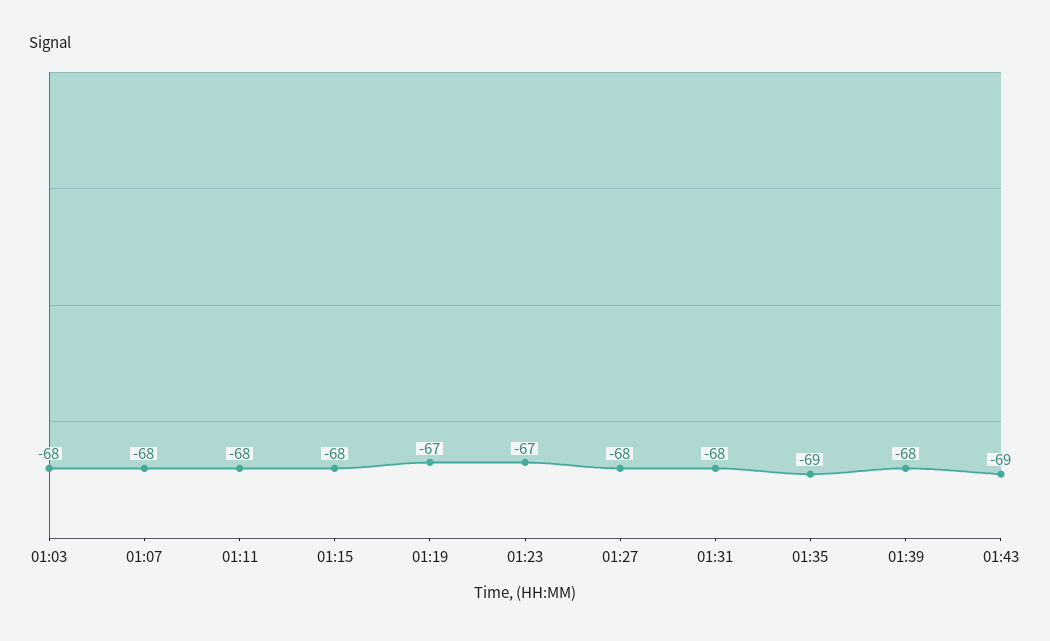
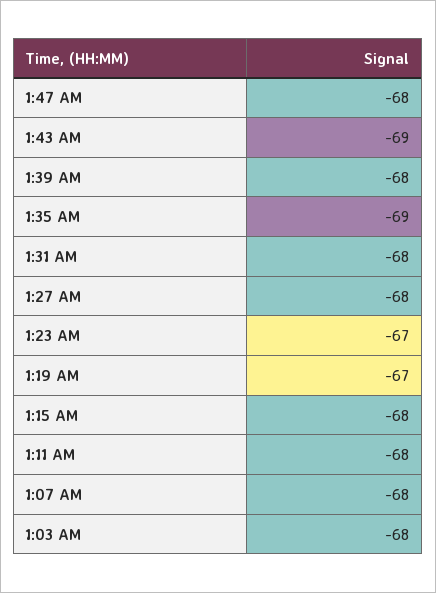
1:47 AM: none -> -68

